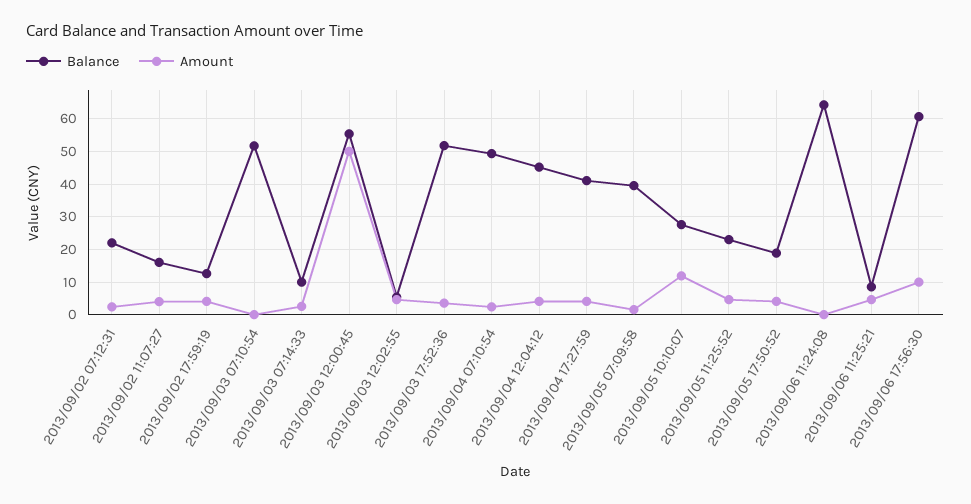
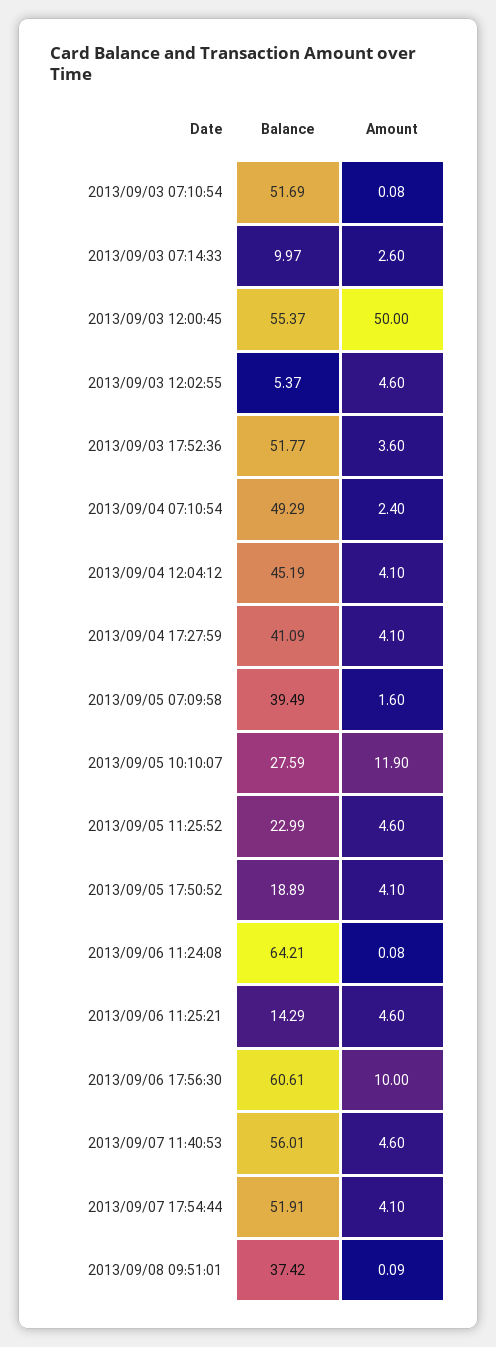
Balance, 2013/09/02 07:12:31: 22 -> none
Amount, 2013/09/02 07:12:31: 2 -> none
Balance, 2013/09/02 11:07:27: 16 -> none
Amount, 2013/09/02 11:07:27: 4 -> none
Balance, 2013/09/02 17:59:19: 12 -> none
Amount, 2013/09/02 17:59:19: 4 -> none
Balance, 2013/09/06 11:25:21: 8 -> 14.29
Balance, 2013/09/07 11:40:53: none -> 56.01
Amount, 2013/09/07 11:40:53: none -> 4.6
Balance, 2013/09/07 17:54:44: none -> 51.91
Amount, 2013/09/07 17:54:44: none -> 4.1
Balance, 2013/09/08 09:51:01: none -> 37.42
Amount, 2013/09/08 09:51:01: none -> 0.09

